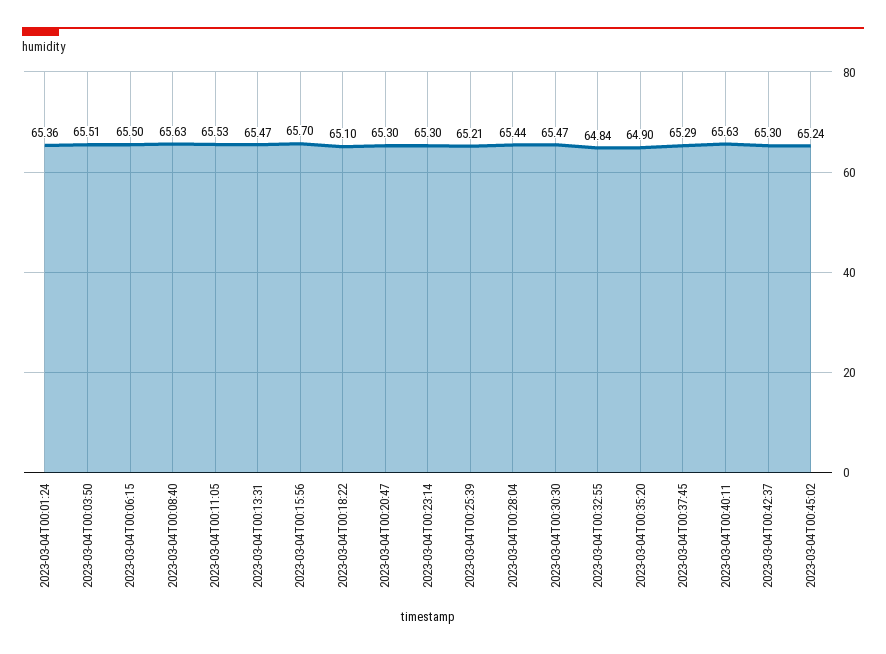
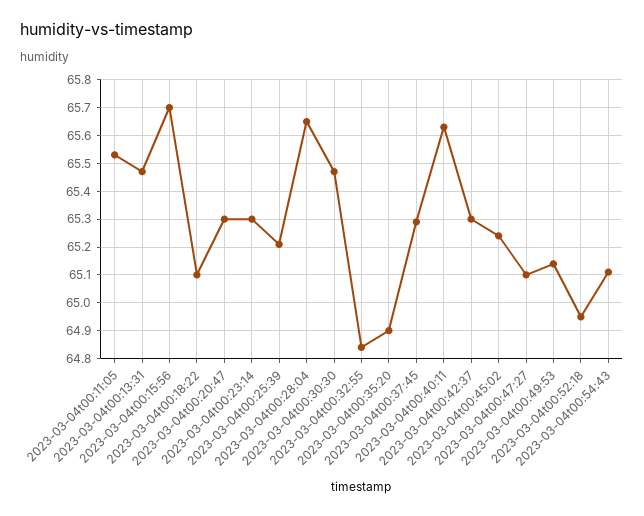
2023-03-04T00:01:24: 65.36 -> none
2023-03-04T00:03:50: 65.51 -> none
2023-03-04T00:06:15: 65.5 -> none
2023-03-04T00:08:40: 65.63 -> none
2023-03-04T00:28:04: 65.44 -> 65.65
2023-03-04t00:47:27: none -> 65.1
2023-03-04t00:49:53: none -> 65.15
2023-03-04t00:52:18: none -> 64.95
2023-03-04t00:54:43: none -> 65.1

